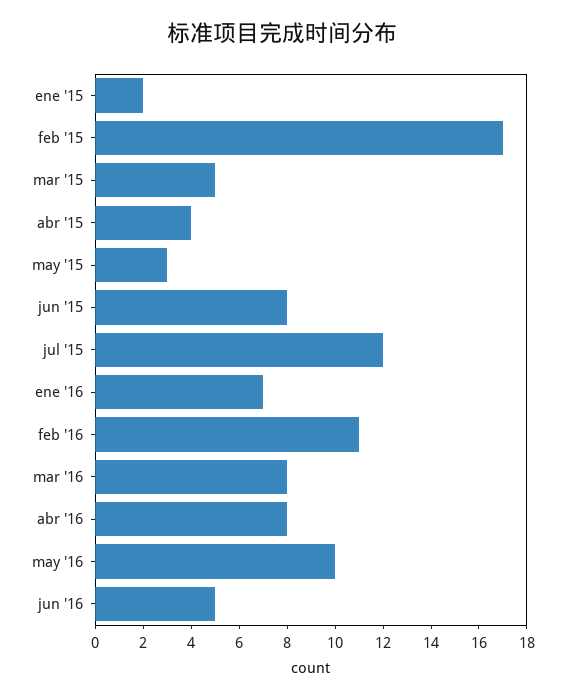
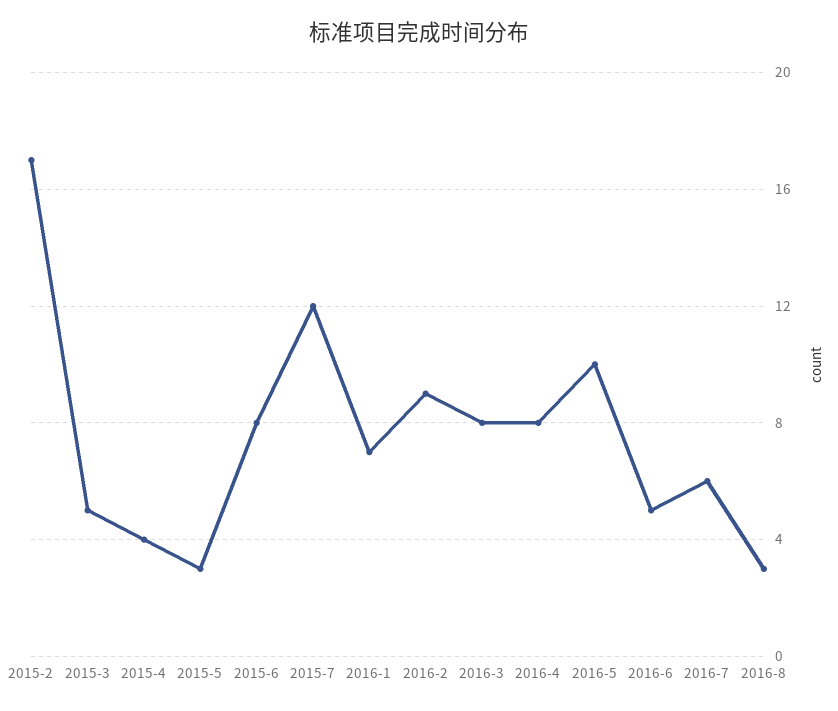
ene '15: 2 -> none
feb '16: 11 -> 9
2016-7: none -> 6
2016-8: none -> 3

